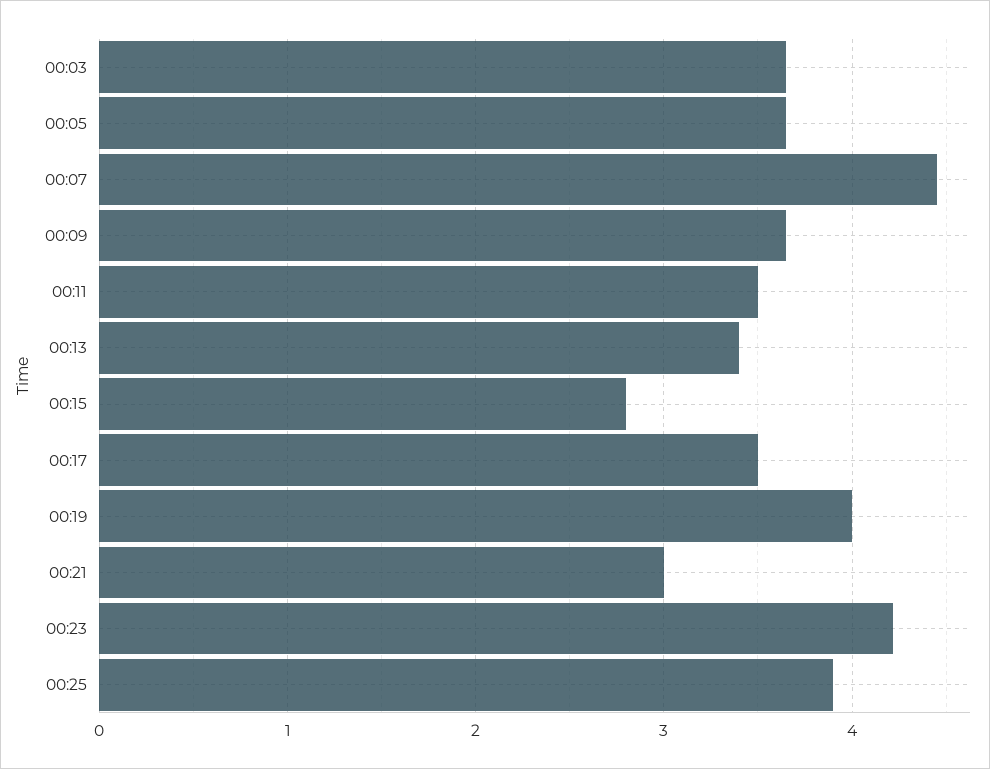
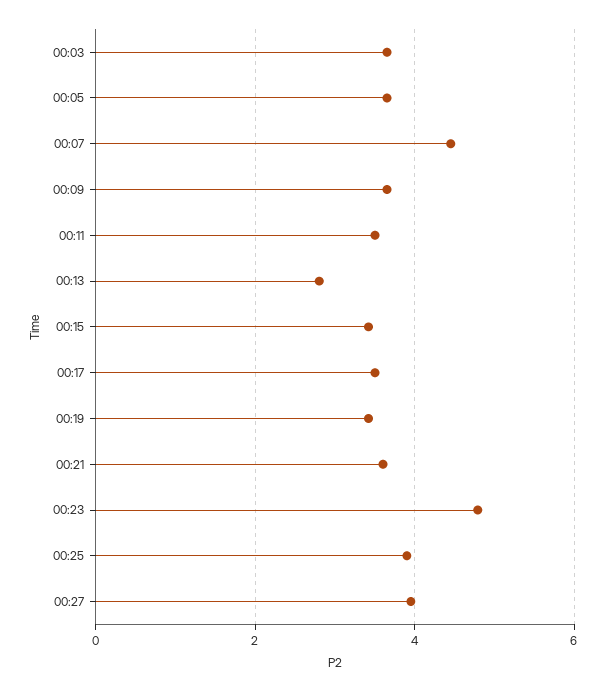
00:13: 3.4 -> 2.8
00:15: 2.8 -> 3.4
00:19: 4 -> 3.4
00:21: 3 -> 3.6
00:23: 4.2 -> 4.8
00:27: none -> 4

